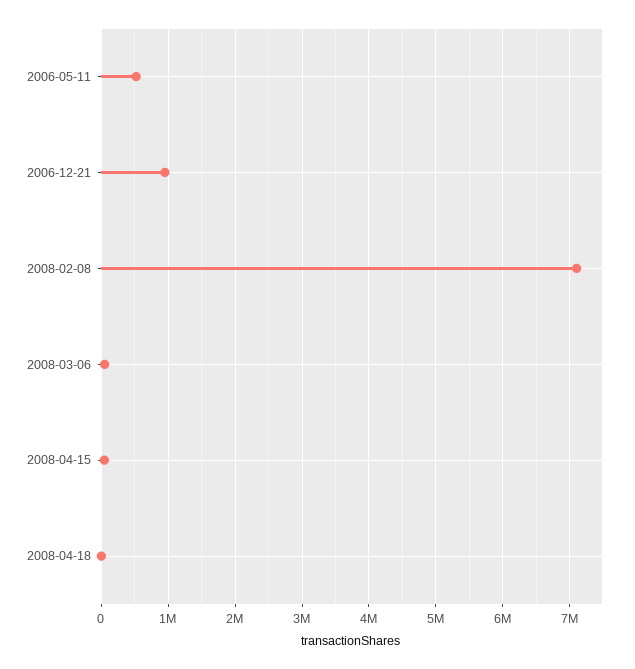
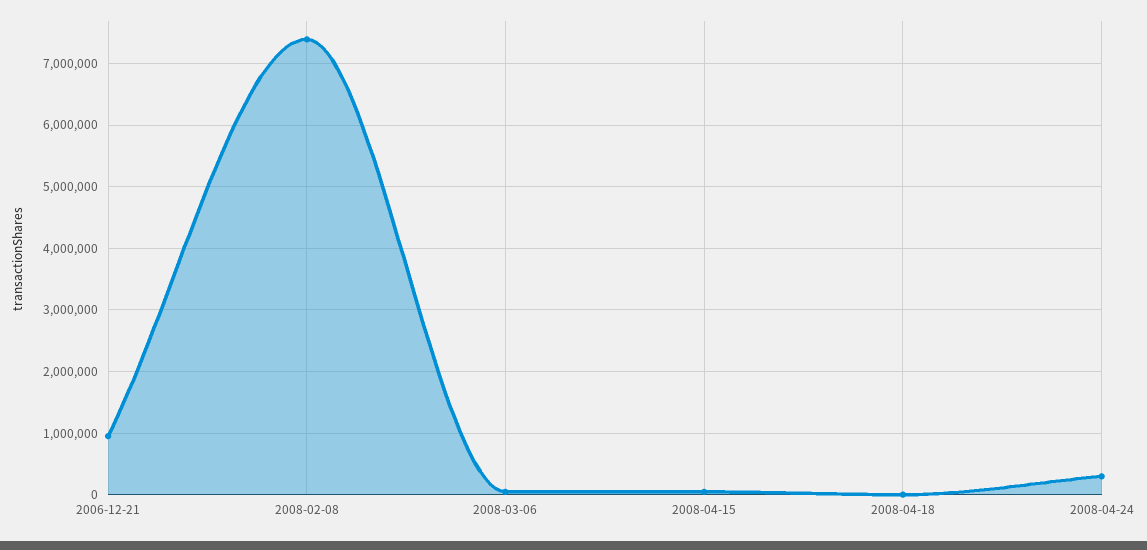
2006-05-11: 500000 -> none
2008-02-08: 7100000 -> 7400000
2008-04-24: none -> 300000

